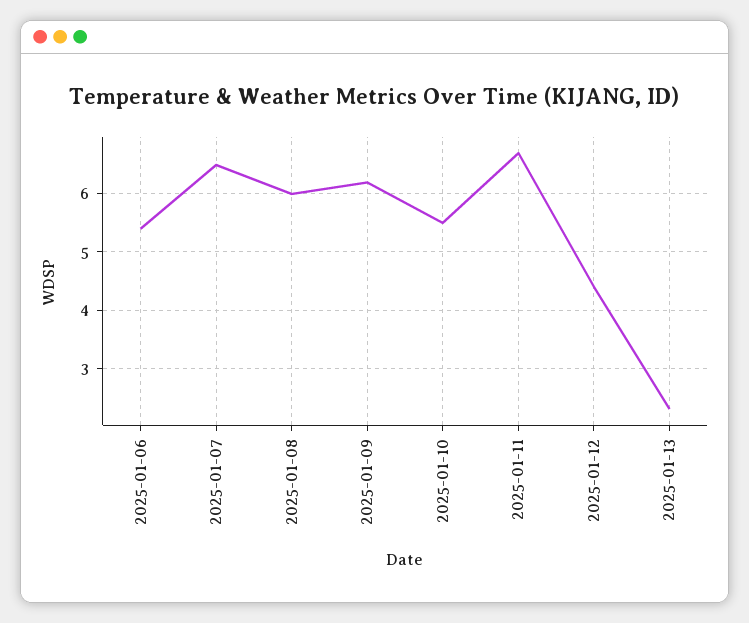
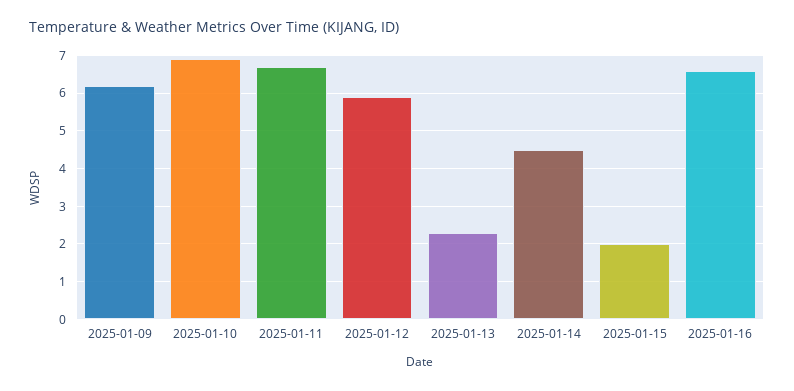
2025-01-06: 5.5 -> none
2025-01-07: 6.5 -> none
2025-01-08: 6 -> none
2025-01-10: 5.5 -> 7
2025-01-12: 4.5 -> 6
2025-01-14: none -> 4.5
2025-01-15: none -> 2
2025-01-16: none -> 6.5

